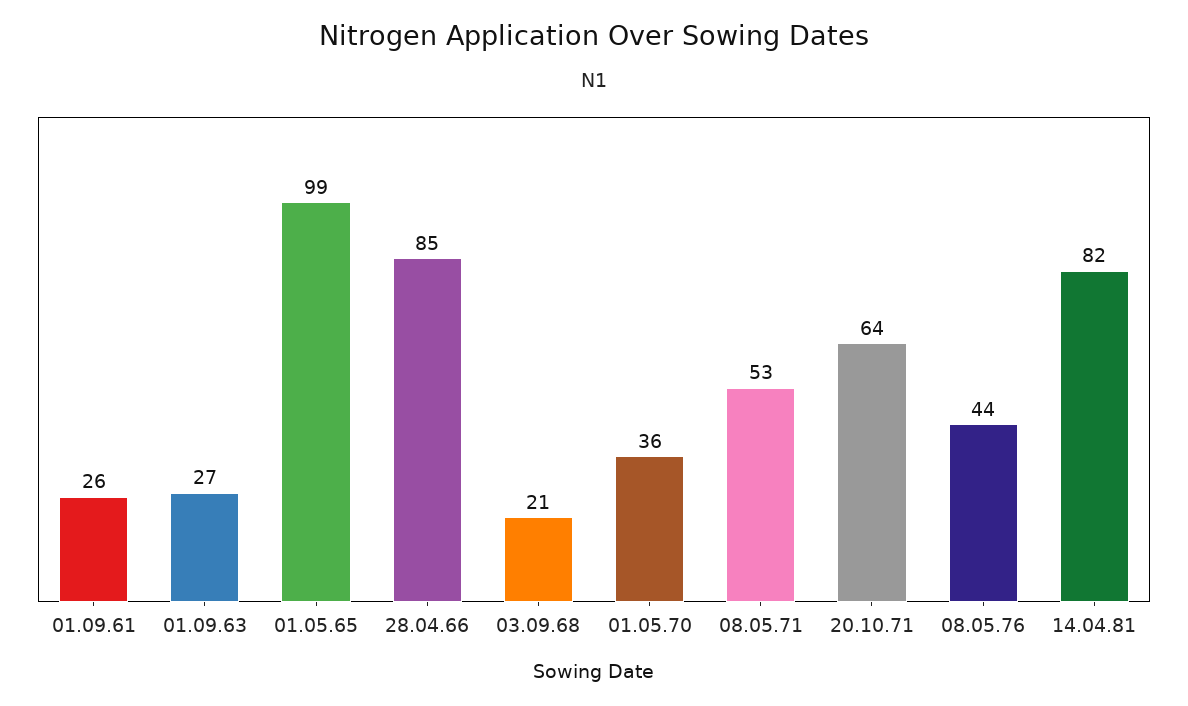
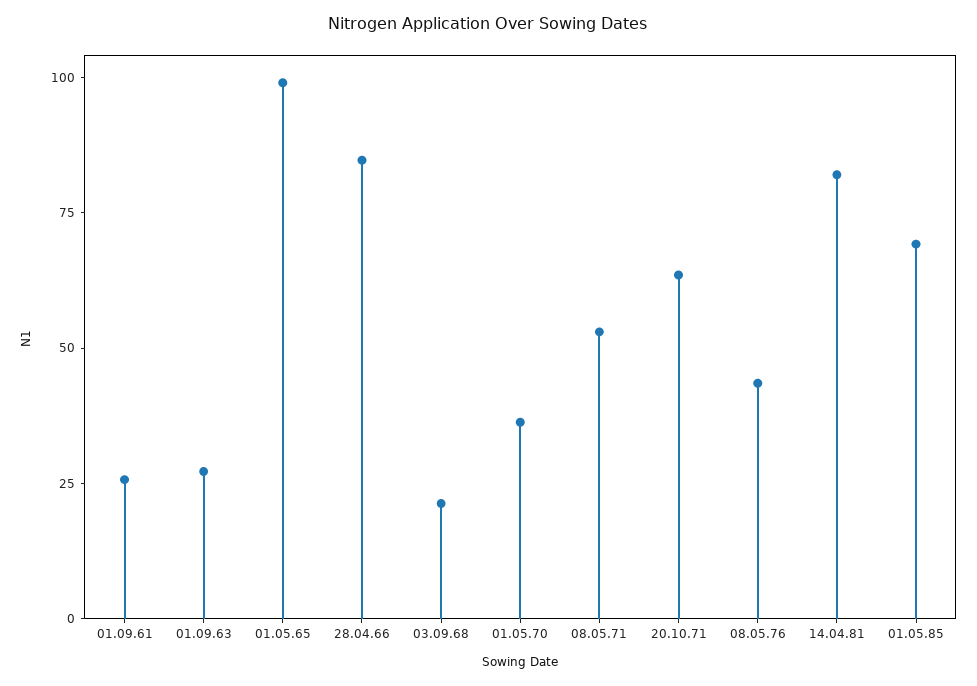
01.05.85: none -> 70

